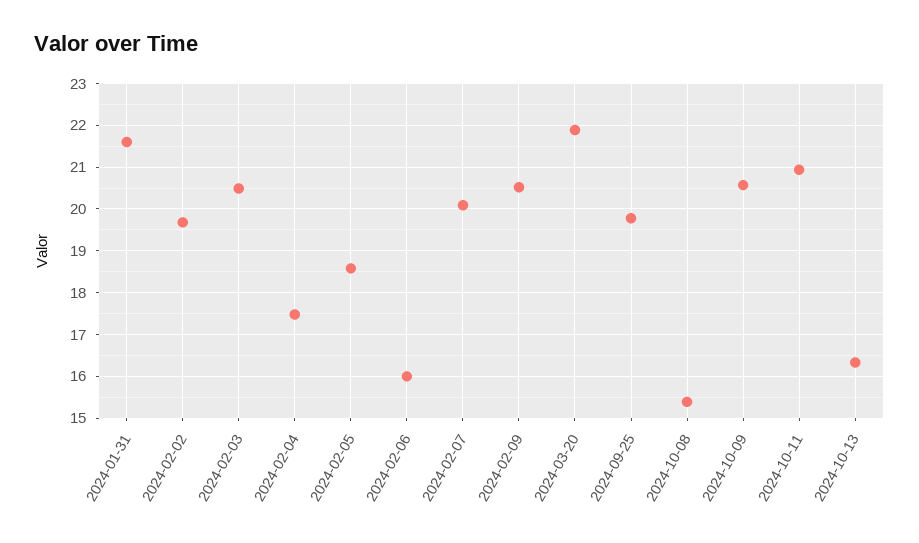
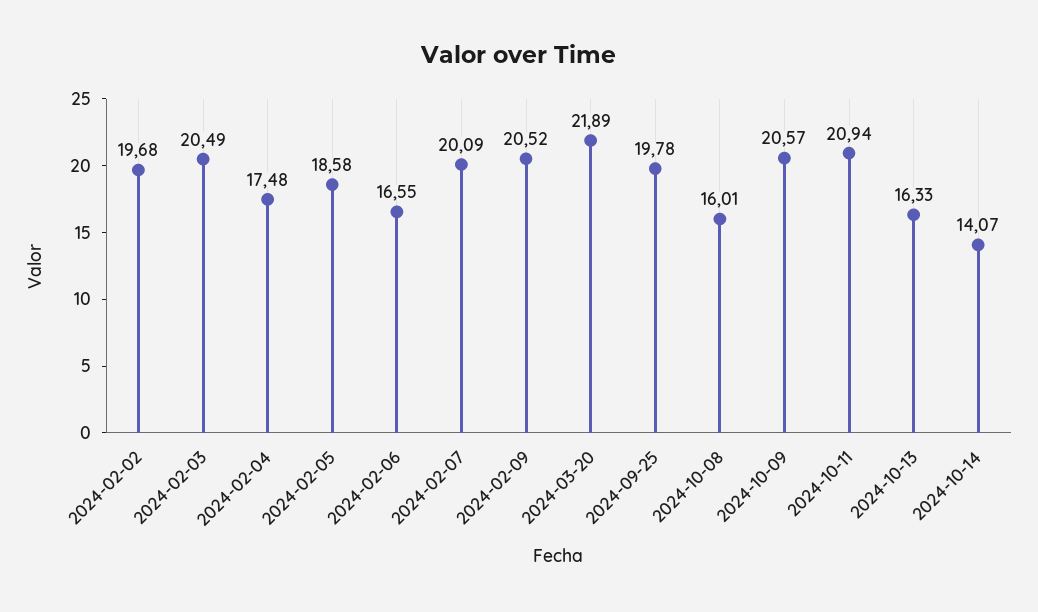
2024-01-31: 21.6 -> none
2024-02-06: 16 -> 16.55
2024-10-08: 15.4 -> 16.01
2024-10-14: none -> 14.07

